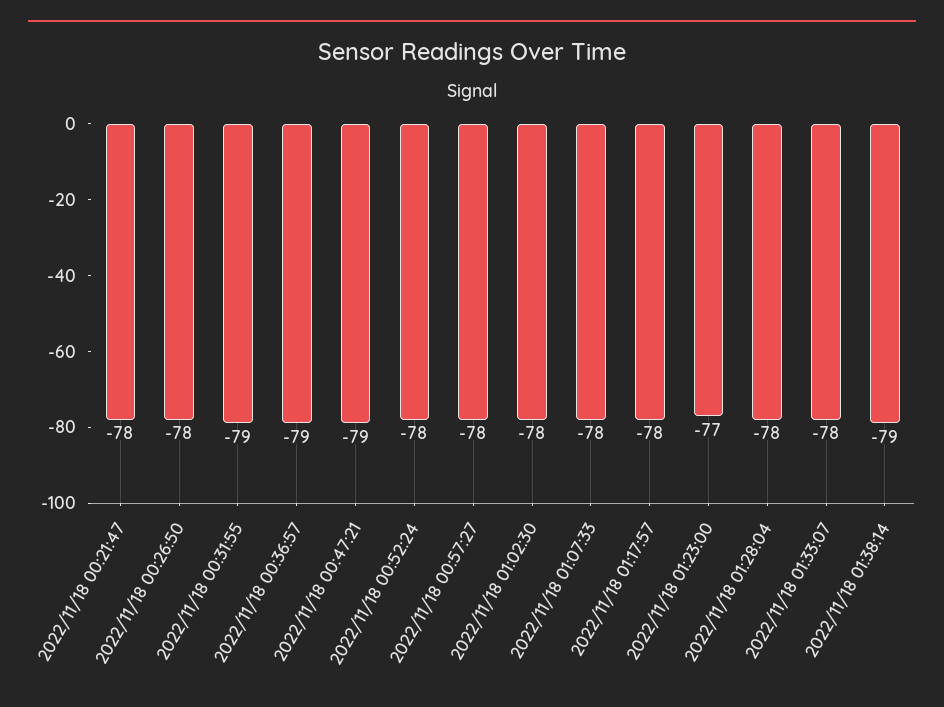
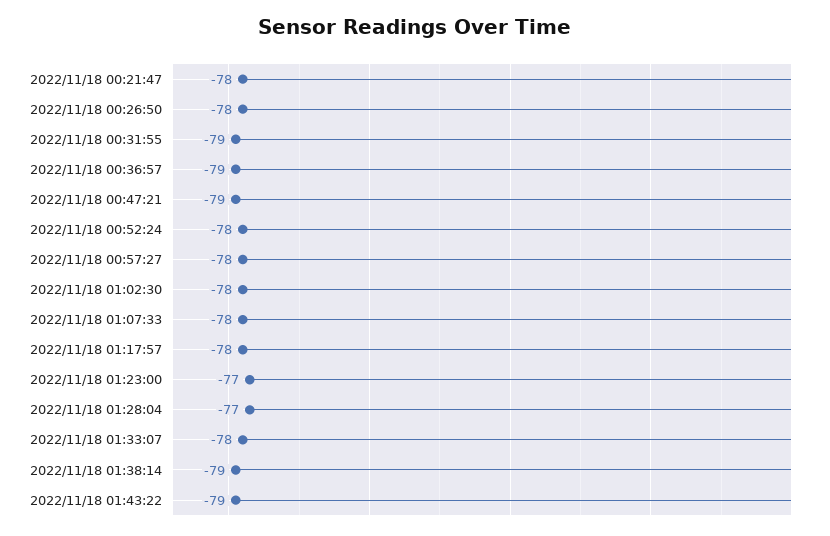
2022/11/18 01:28:04: -78 -> -77
2022/11/18 01:43:22: none -> -79

